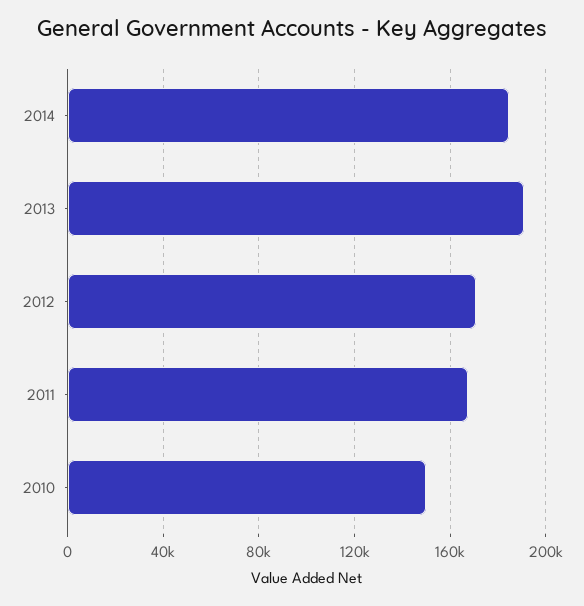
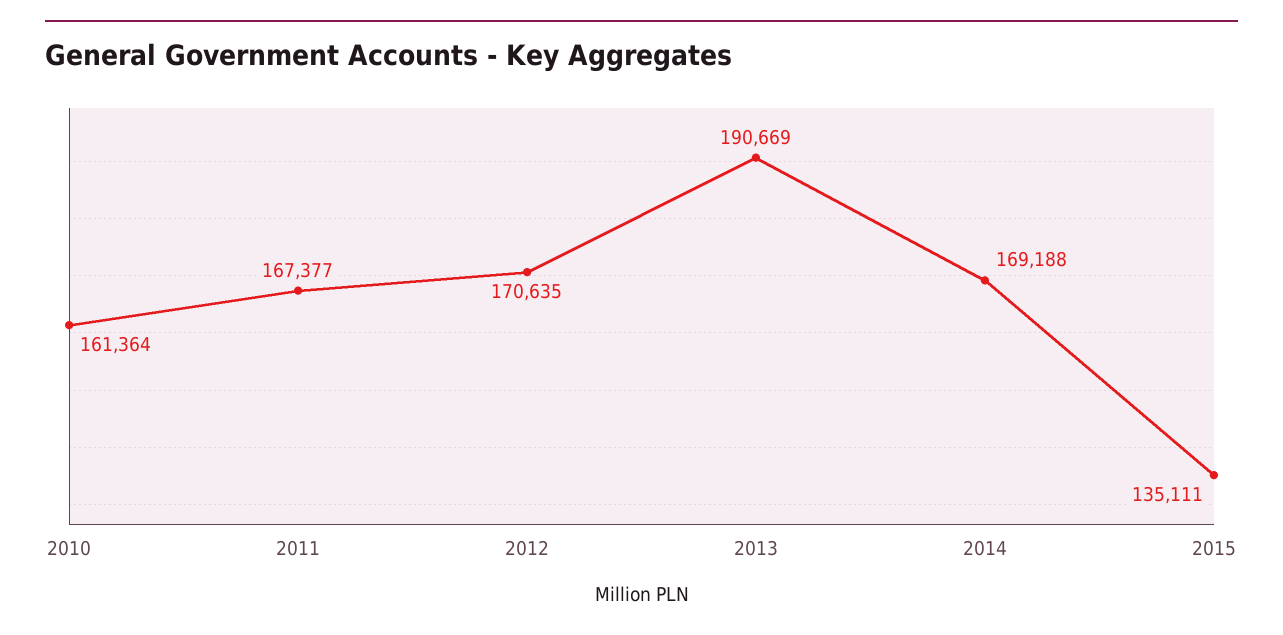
2014: 185000 -> 169188
2010: 150000 -> 161364
2015: none -> 135111

